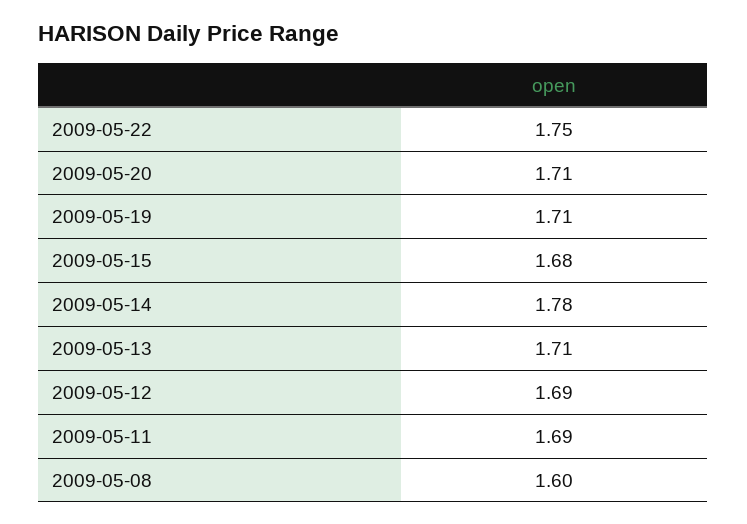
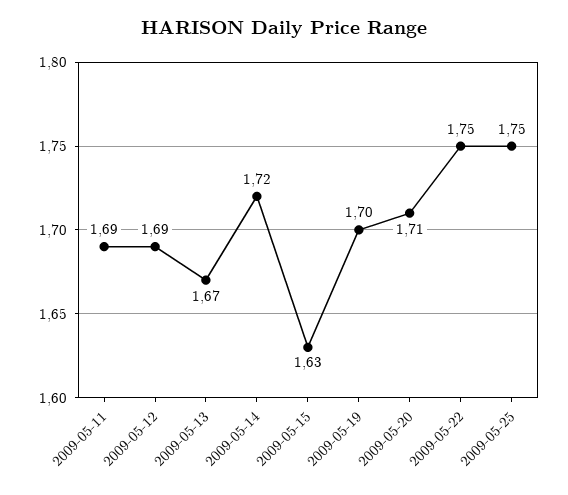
2009-05-19: 1.71 -> 1.7
2009-05-15: 1.68 -> 1.63
2009-05-14: 1.78 -> 1.72
2009-05-13: 1.71 -> 1.67
2009-05-08: 1.6 -> none
2009-05-25: none -> 1.75

